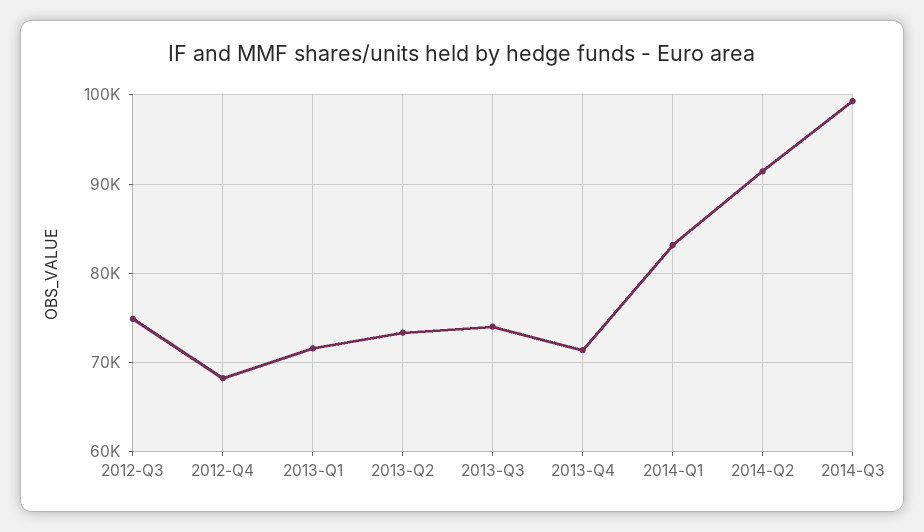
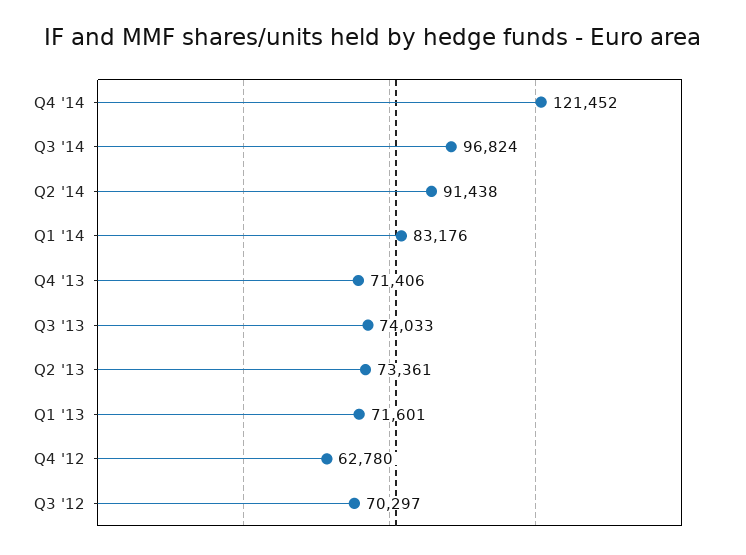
2012-Q3: 75000 -> 70297
2012-Q4: 68000 -> 62780
2014-Q3: 99000 -> 96824
Q4 '14: none -> 121452

